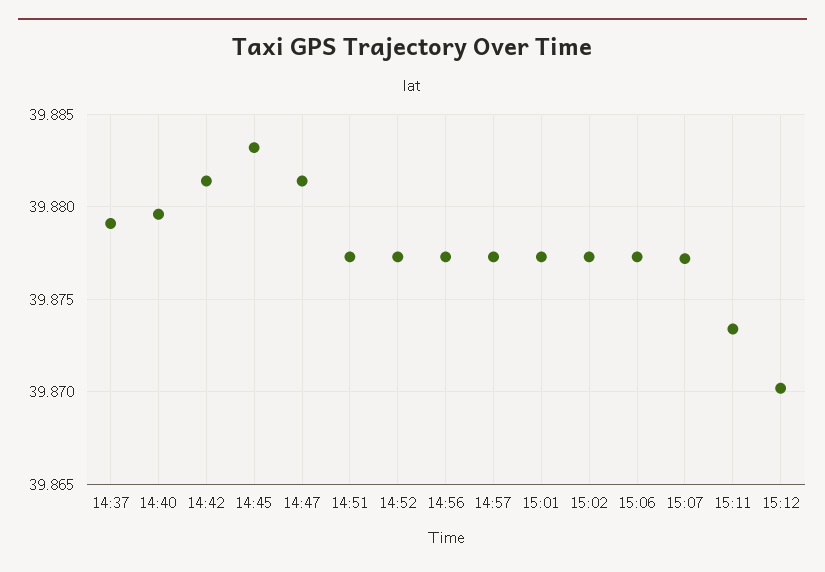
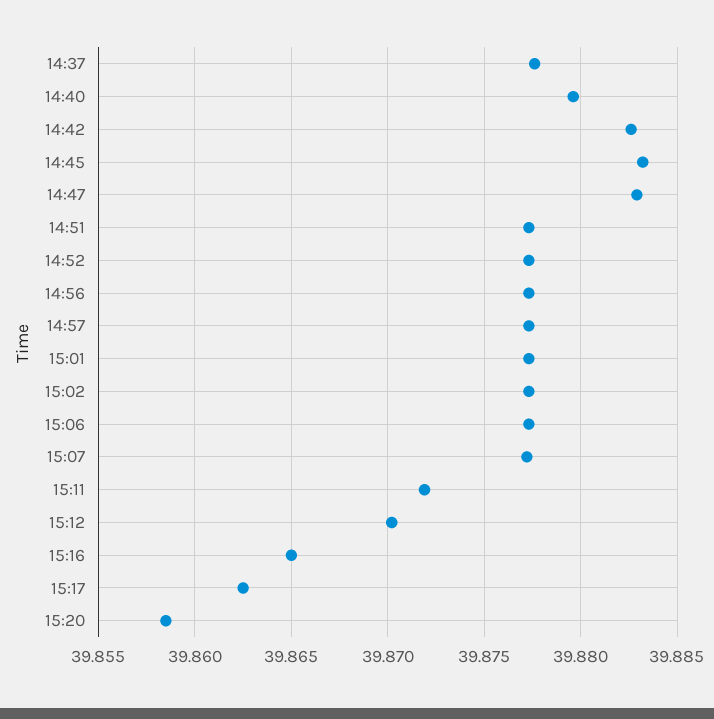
14:37: 39.879 -> 39.8775
14:42: 39.8815 -> 39.8825
14:47: 39.8815 -> 39.883
15:11: 39.8735 -> 39.872
15:16: none -> 39.865
15:17: none -> 39.8625
15:20: none -> 39.8585

